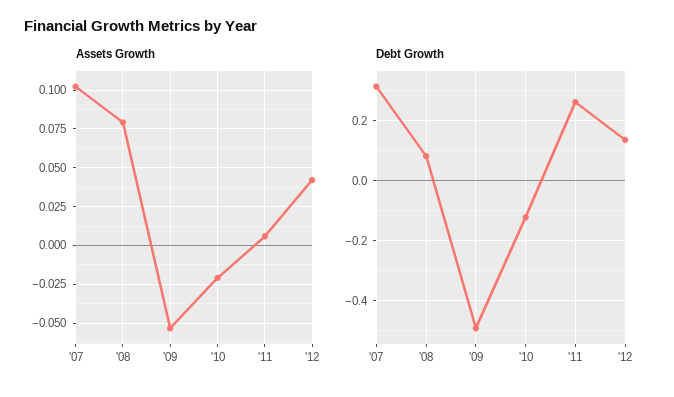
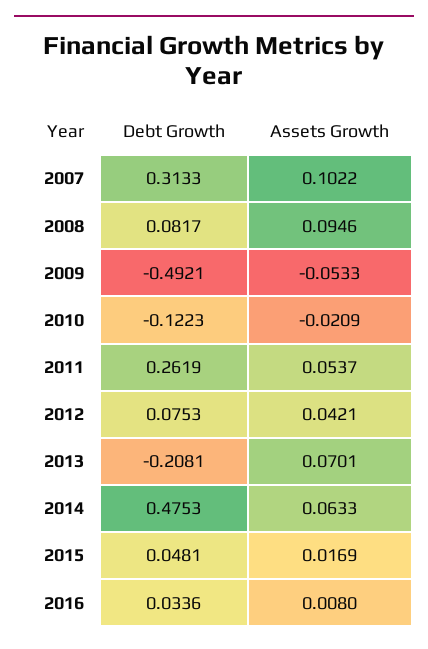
Assets Growth, '08: 0.08 -> 0.0946
Assets Growth, '11: 0.005 -> 0.0537
Debt Growth, '12: 0.14 -> 0.0753
Debt Growth, 2013: none -> -0.2081
Assets Growth, 2013: none -> 0.0701
Debt Growth, 2014: none -> 0.4753
Assets Growth, 2014: none -> 0.0633
Debt Growth, 2015: none -> 0.0481
Assets Growth, 2015: none -> 0.0169
Debt Growth, 2016: none -> 0.0336
Assets Growth, 2016: none -> 0.008

